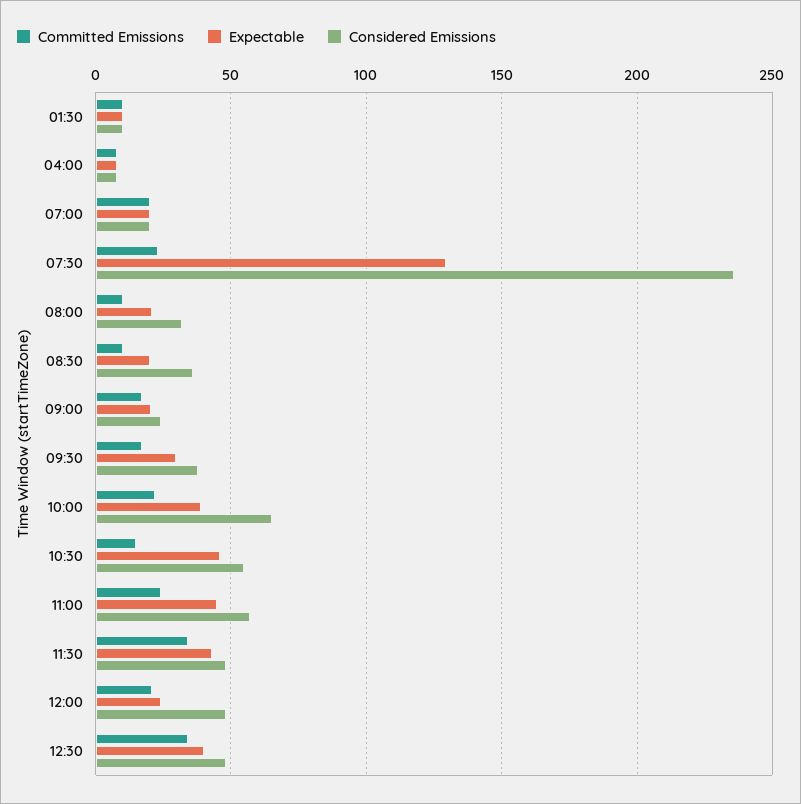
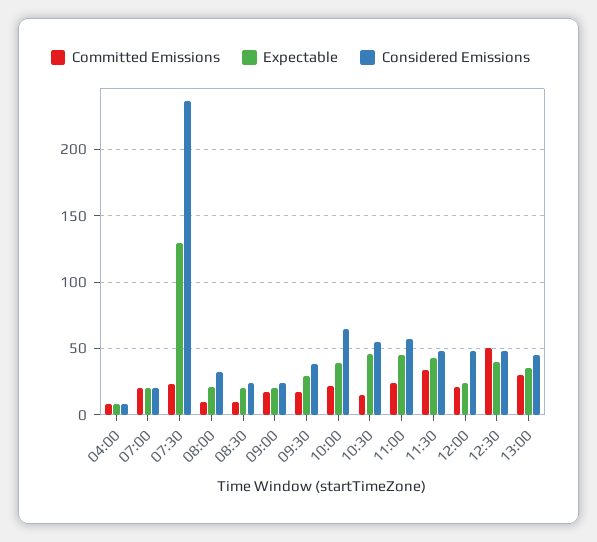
Committed Emissions, 01:30: 10 -> none
Expectable, 01:30: 10 -> none
Considered Emissions, 01:30: 10 -> none
Considered Emissions, 08:30: 35 -> 25
Committed Emissions, 12:30: 35 -> 50
Committed Emissions, 13:00: none -> 30
Expectable, 13:00: none -> 35
Considered Emissions, 13:00: none -> 45

